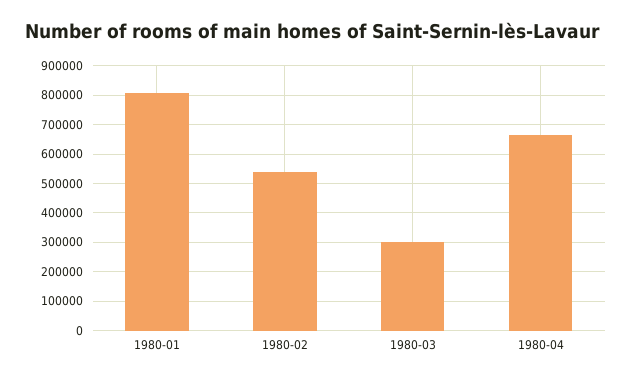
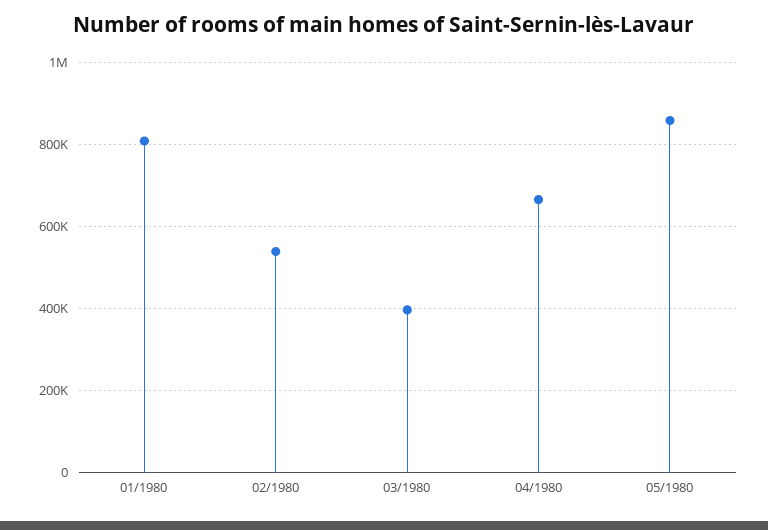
1980-03: 300000 -> 400000
05/1980: none -> 860000

